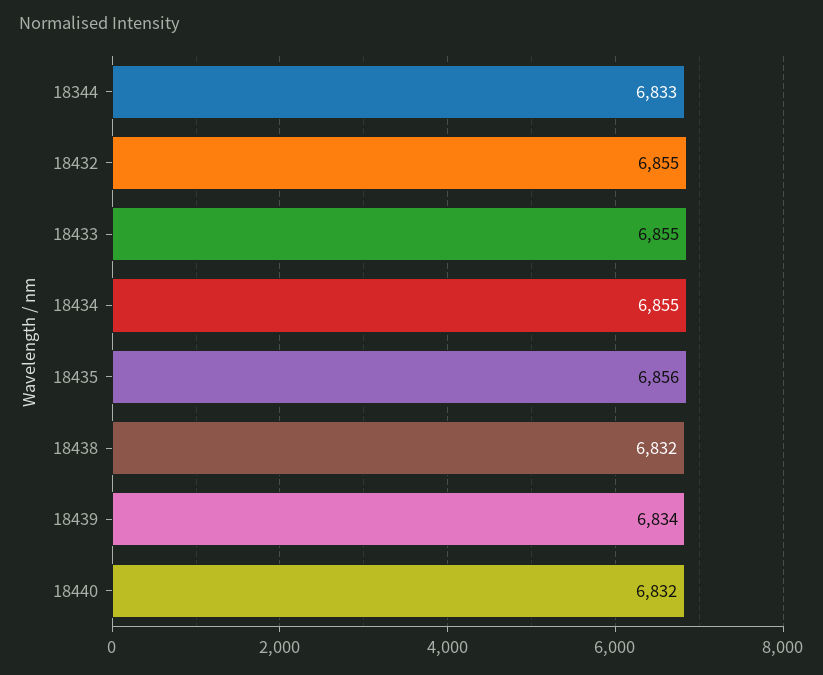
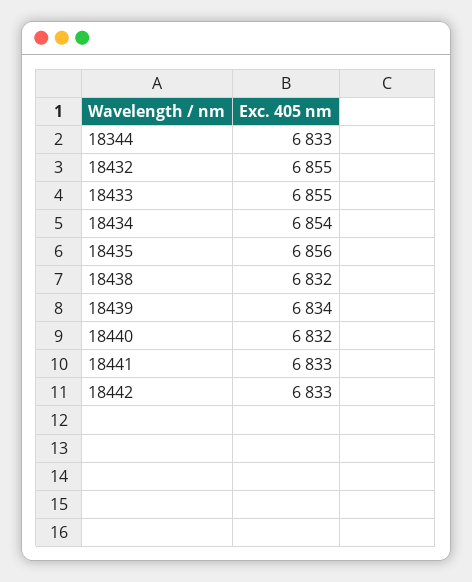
18434: 6855 -> 6854
18441: none -> 6833
18442: none -> 6833

